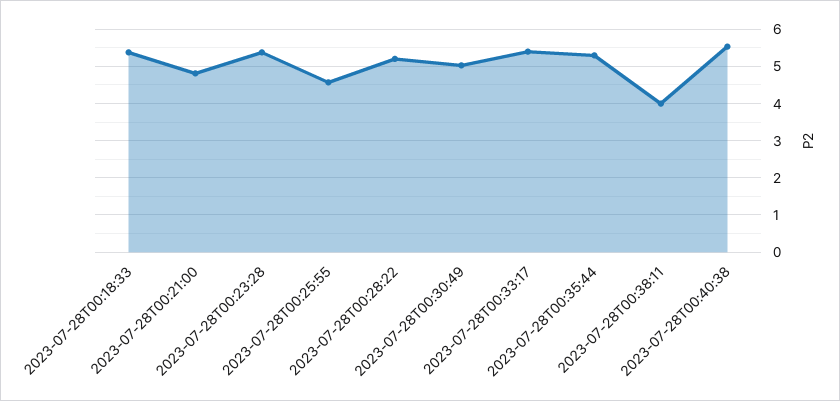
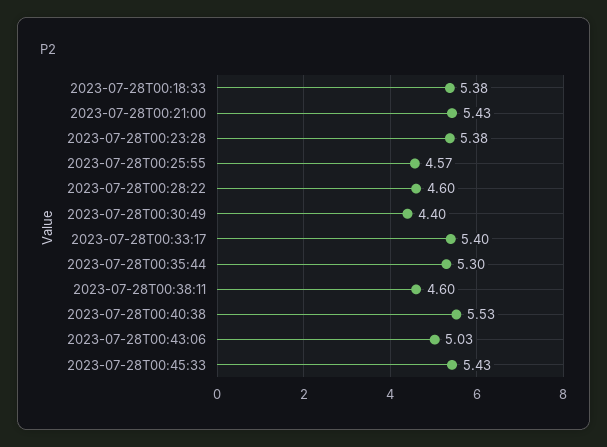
2023-07-28T00:21:00: 4.8 -> 5.43
2023-07-28T00:28:22: 5.2 -> 4.6
2023-07-28T00:30:49: 5 -> 4.4
2023-07-28T00:38:11: 4 -> 4.6
2023-07-28T00:43:06: none -> 5.03
2023-07-28T00:45:33: none -> 5.43

